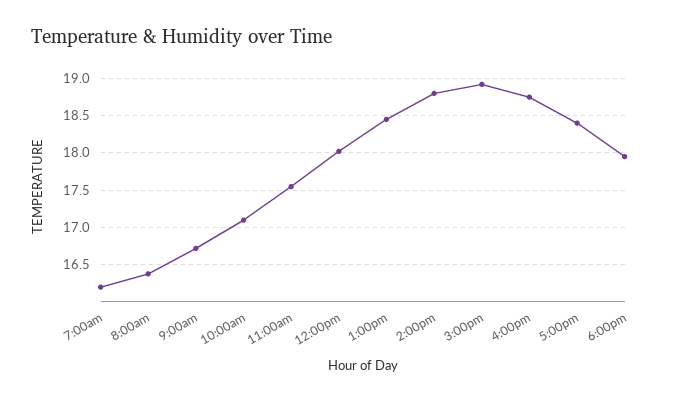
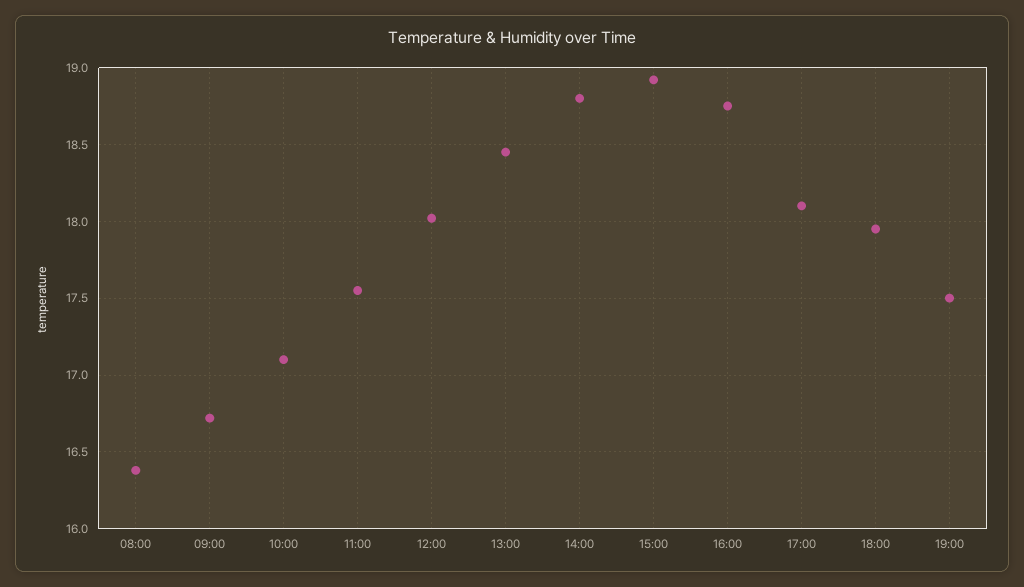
7:00am: 16.2 -> none
5:00pm: 18.4 -> 18.1
19:00: none -> 17.5

